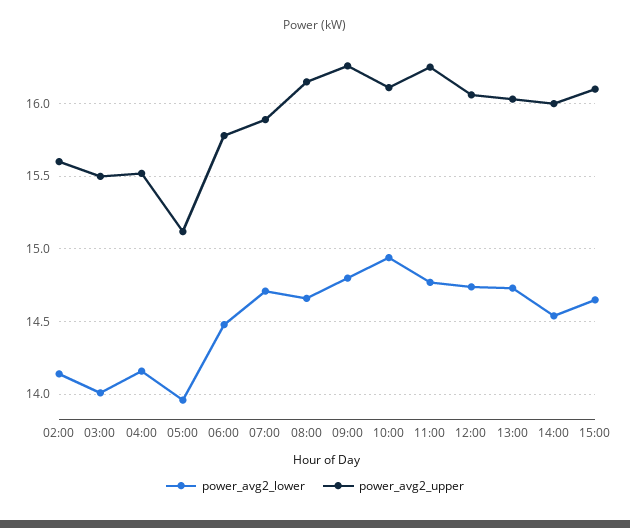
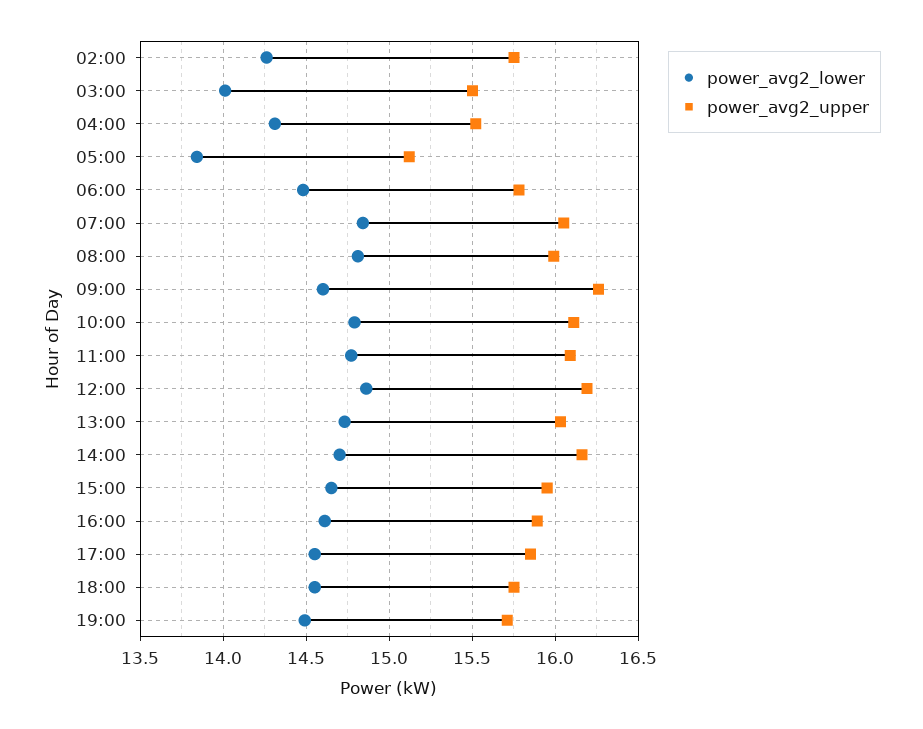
power_avg2_lower, 02:00: 14.15 -> 14.25
power_avg2_upper, 02:00: 15.6 -> 15.75
power_avg2_lower, 04:00: 14.15 -> 14.3
power_avg2_lower, 05:00: 13.95 -> 13.85
power_avg2_lower, 07:00: 14.7 -> 14.85
power_avg2_upper, 07:00: 15.9 -> 16.05
power_avg2_lower, 08:00: 14.65 -> 14.8
power_avg2_upper, 08:00: 16.15 -> 16
power_avg2_lower, 09:00: 14.8 -> 14.6
power_avg2_lower, 10:00: 14.95 -> 14.8
power_avg2_upper, 11:00: 16.25 -> 16.1
power_avg2_lower, 12:00: 14.75 -> 14.85
power_avg2_upper, 12:00: 16.05 -> 16.2
power_avg2_lower, 14:00: 14.55 -> 14.7
power_avg2_upper, 14:00: 16 -> 16.15
power_avg2_upper, 15:00: 16.1 -> 15.95
power_avg2_lower, 16:00: none -> 14.6
power_avg2_upper, 16:00: none -> 15.9
power_avg2_lower, 17:00: none -> 14.55
power_avg2_upper, 17:00: none -> 15.85
power_avg2_lower, 18:00: none -> 14.55
power_avg2_upper, 18:00: none -> 15.75
power_avg2_lower, 19:00: none -> 14.5
power_avg2_upper, 19:00: none -> 15.7

